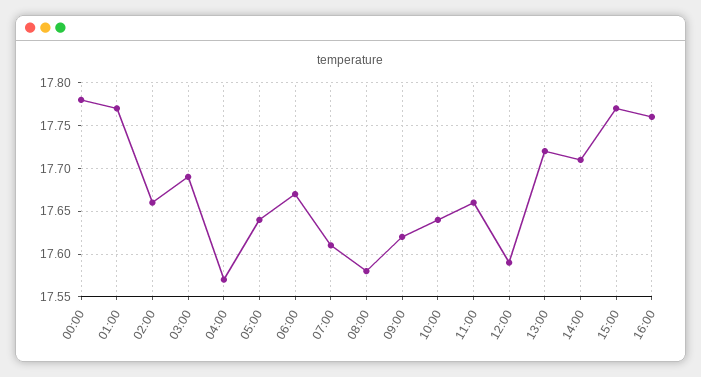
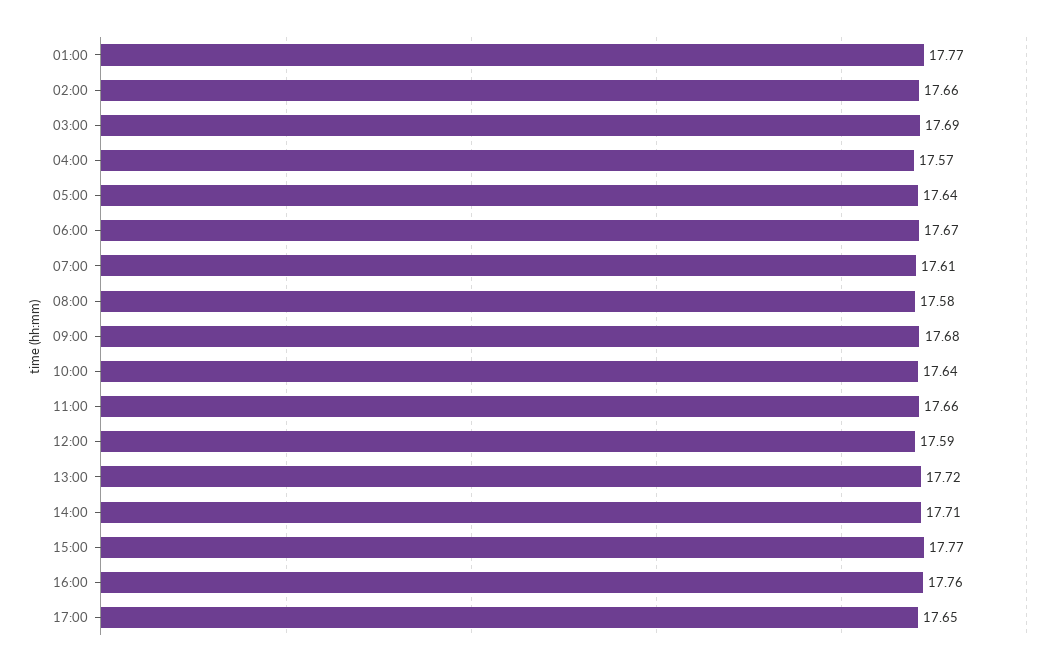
00:00: 17.78 -> none
09:00: 17.62 -> 17.68
17:00: none -> 17.65

